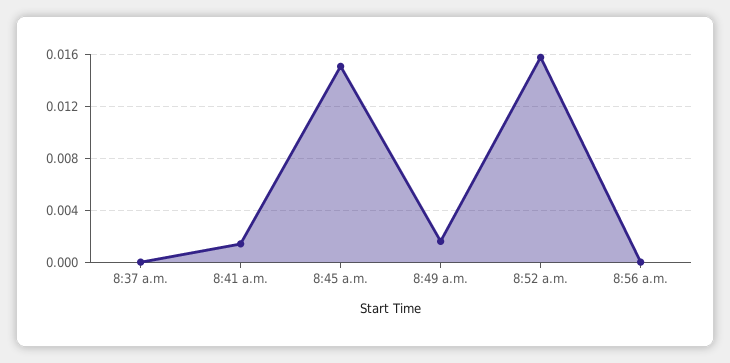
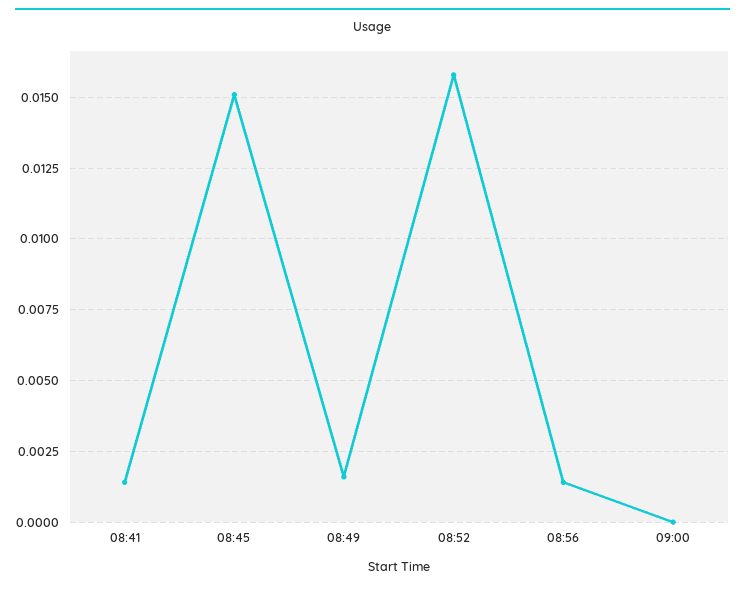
8:37 a.m.: 0 -> none
8:56 a.m.: 0 -> 0.0015
09:00: none -> 0

